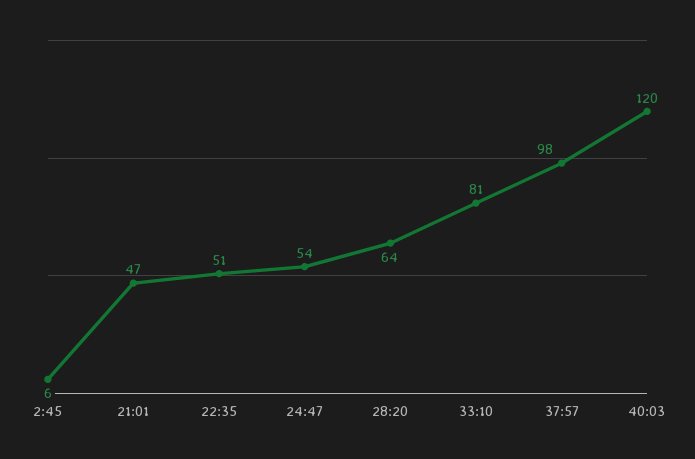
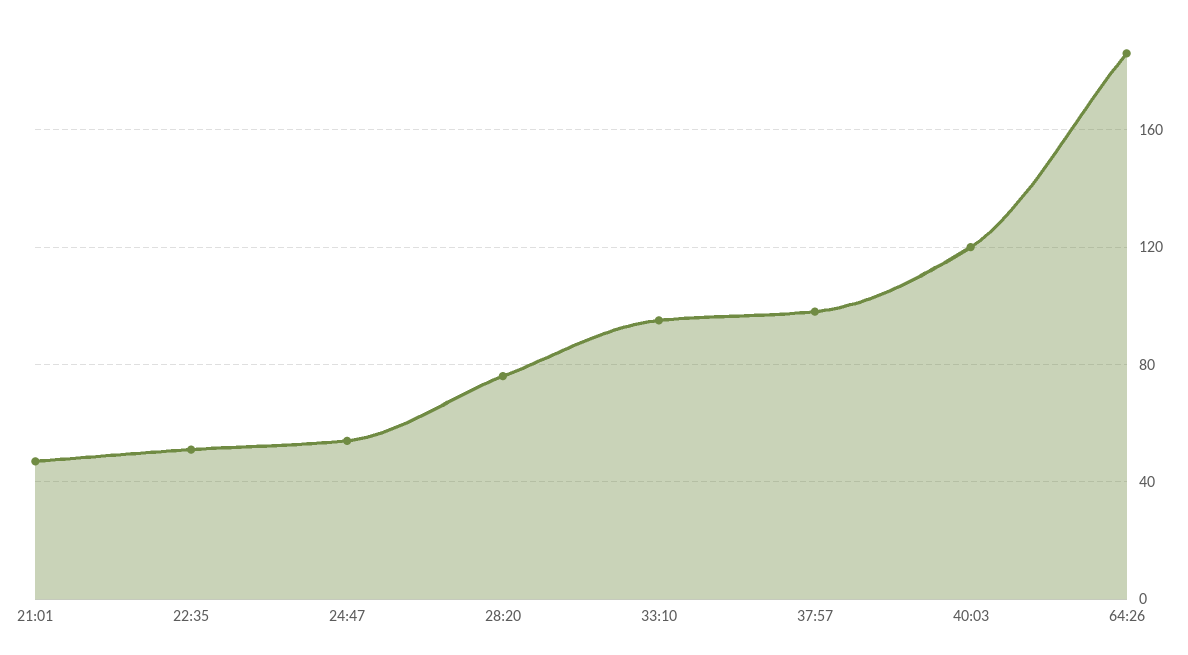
2:45: 6 -> none
28:20: 64 -> 75
33:10: 81 -> 95
64:26: none -> 185

